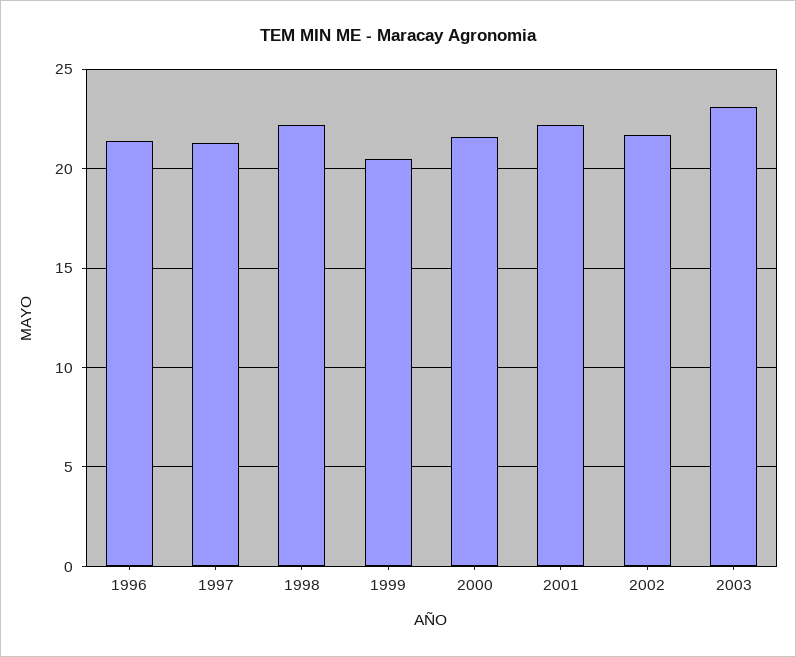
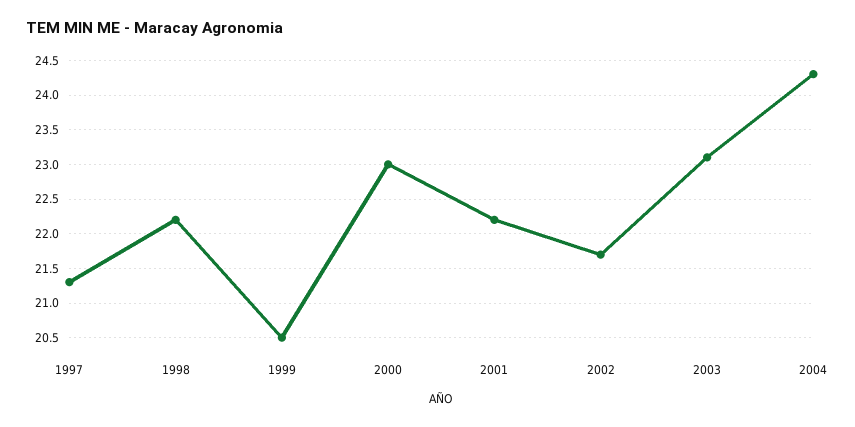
1996: 21.5 -> none
2000: 21.5 -> 23
2004: none -> 24.3

